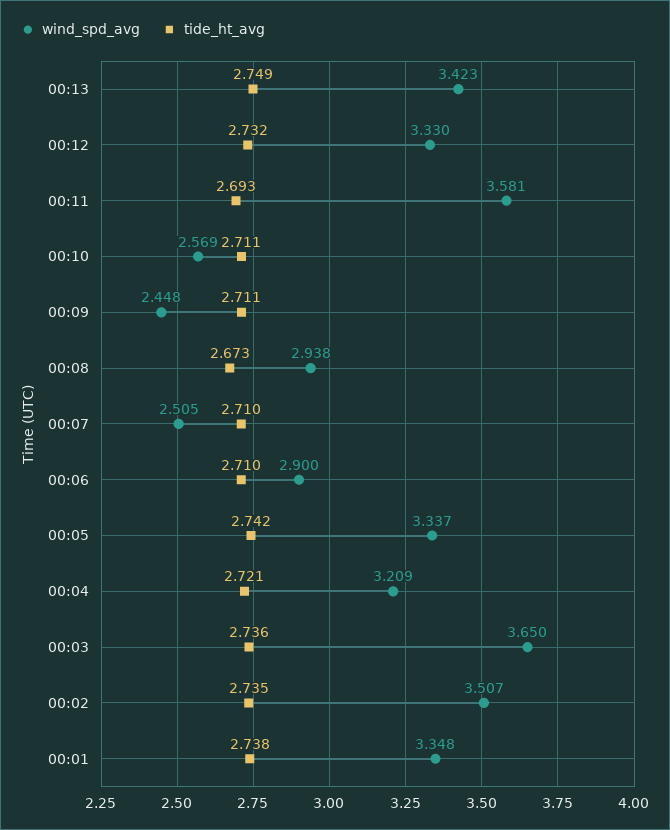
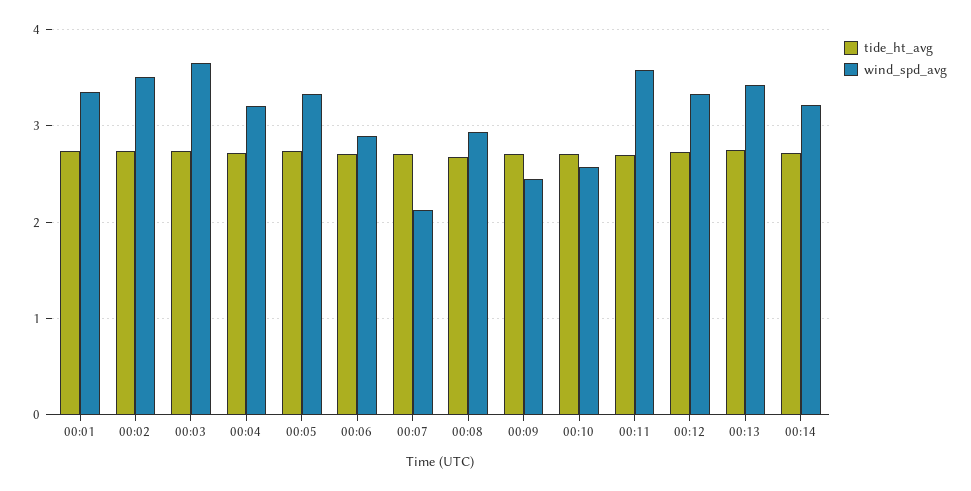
wind_spd_avg, 00:07: 2.505 -> 2.1
tide_ht_avg, 00:14: none -> 2.7
wind_spd_avg, 00:14: none -> 3.2

